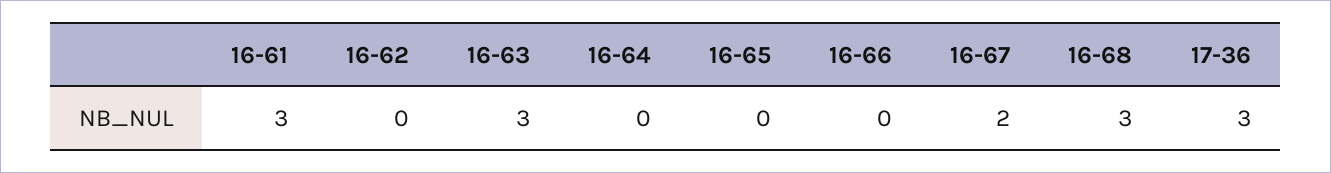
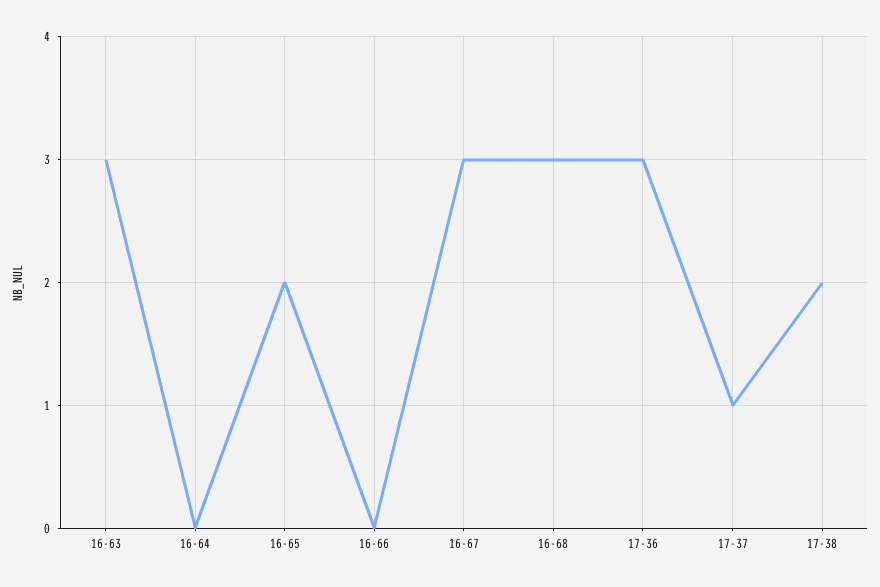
16-61: 3 -> none
16-62: 0 -> none
16-65: 0 -> 2
16-67: 2 -> 3
17-37: none -> 1
17-38: none -> 2

